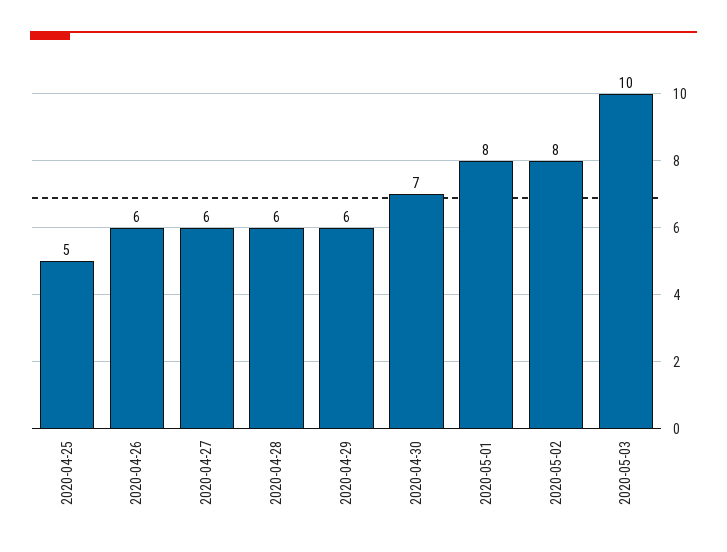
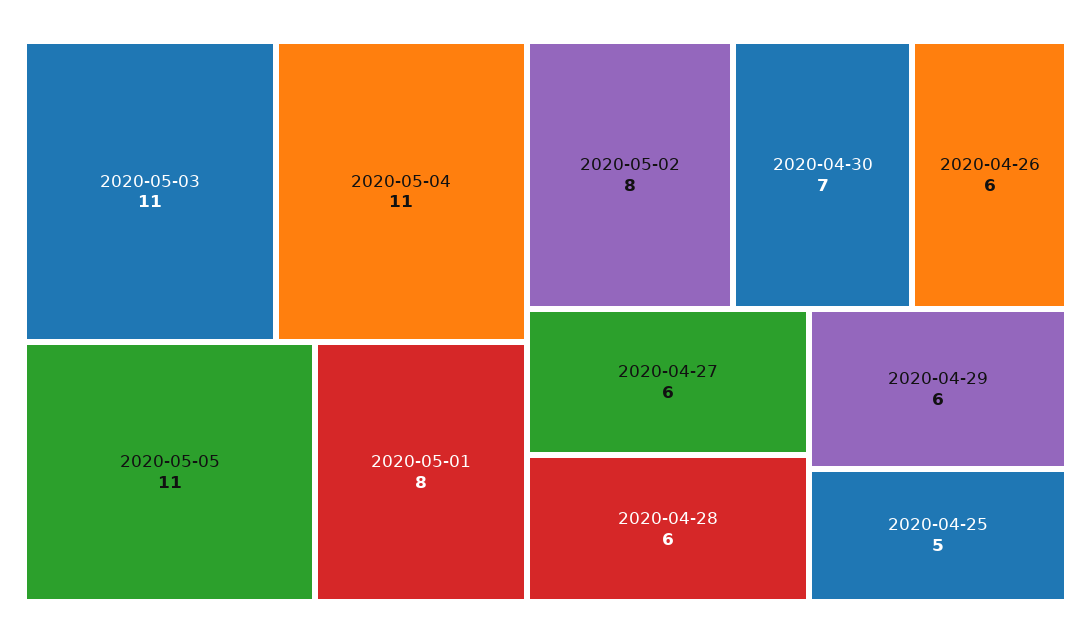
2020-05-03: 10 -> 11
2020-05-04: none -> 11
2020-05-05: none -> 11

